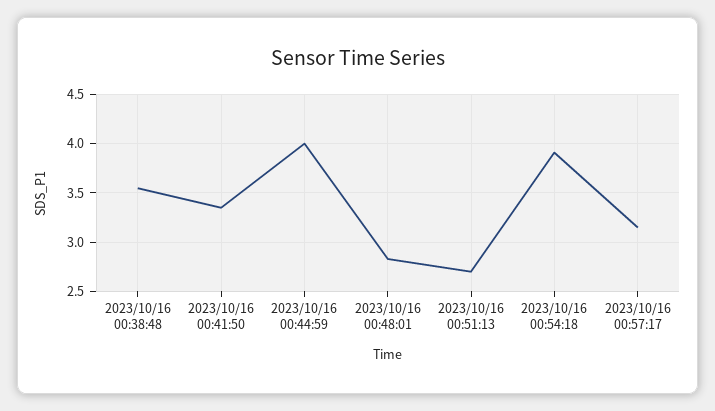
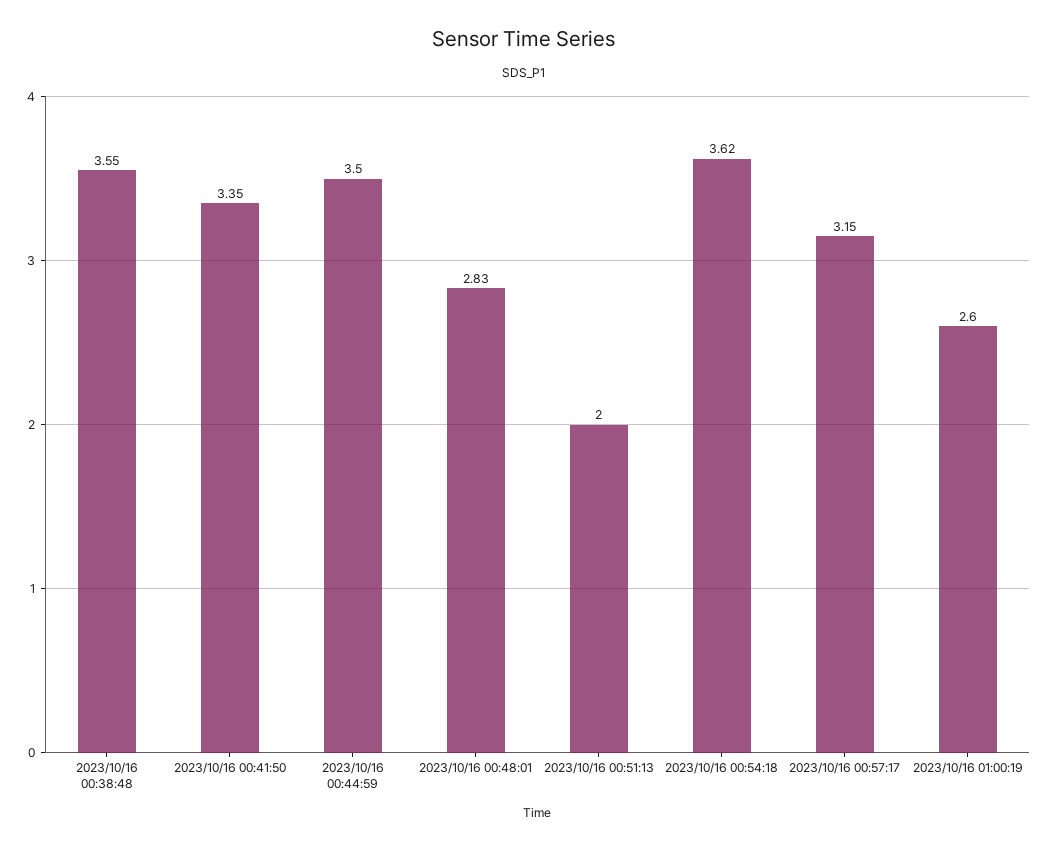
2023/10/16 00:44:59: 4 -> 3.5
2023/10/16 00:51:13: 2.7 -> 2
2023/10/16 00:54:18: 3.9 -> 3.62
2023/10/16 01:00:19: none -> 2.6

